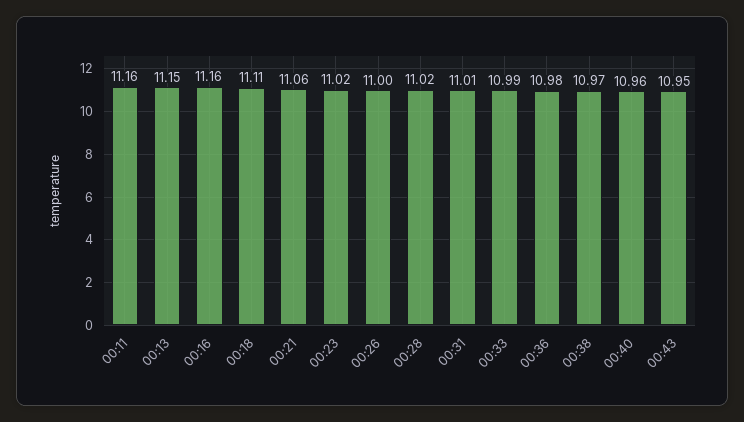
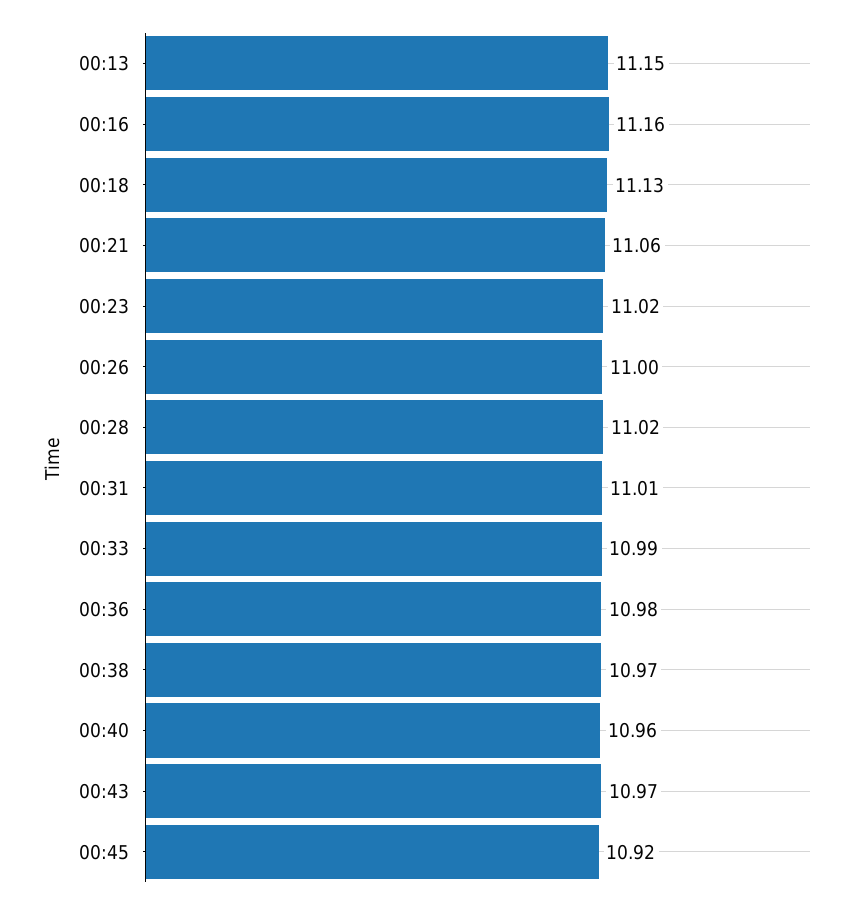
00:11: 11.16 -> none
00:18: 11.11 -> 11.13
00:43: 10.95 -> 10.97
00:45: none -> 10.92

